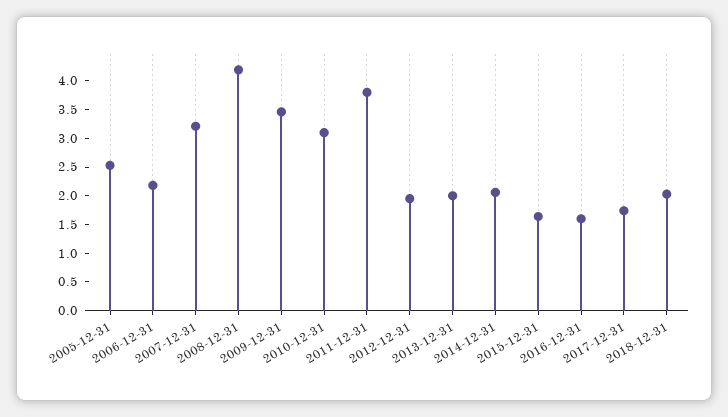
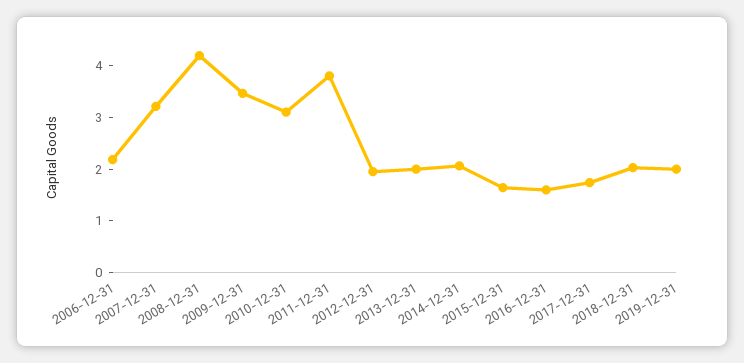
2005-12-31: 2.5 -> none
2019-12-31: none -> 2

